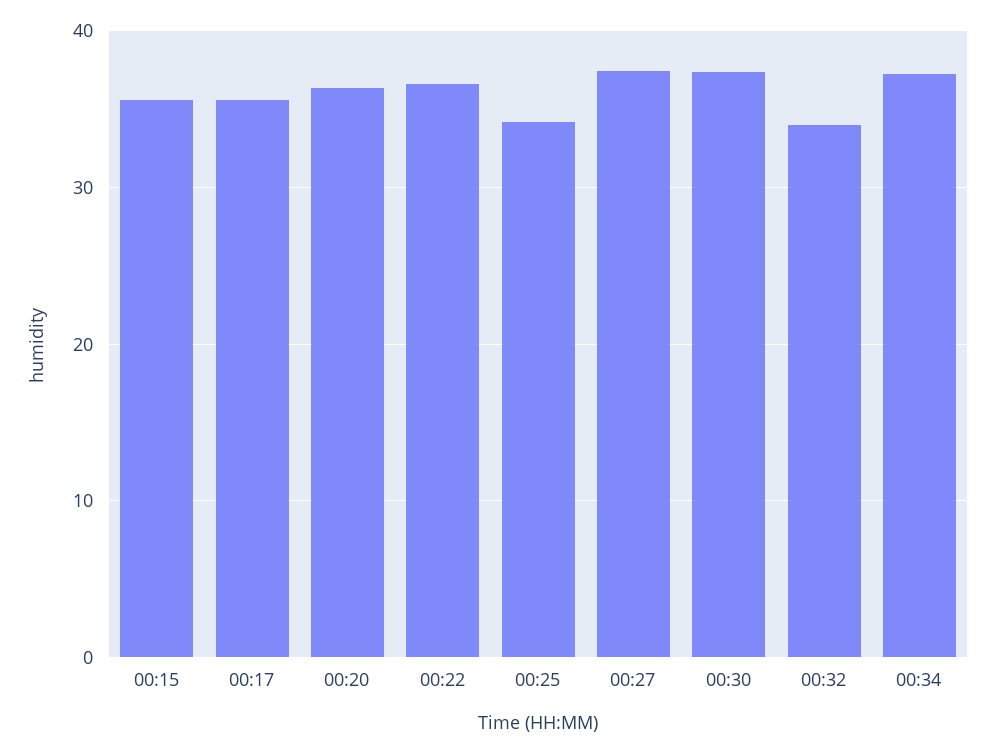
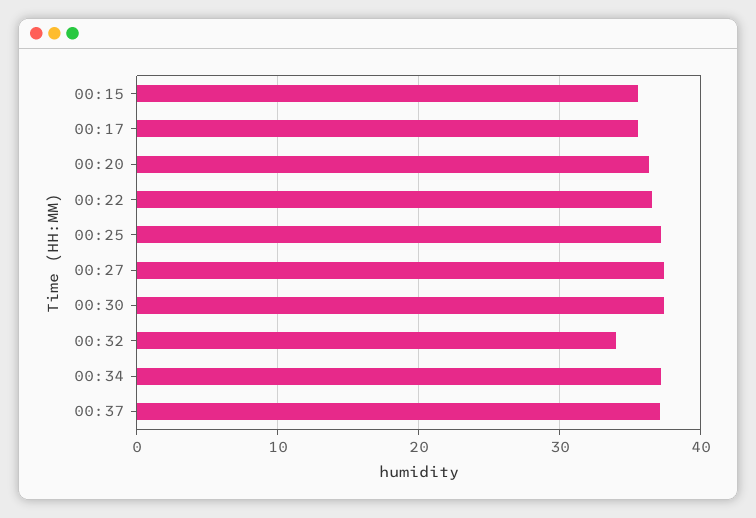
00:25: 34 -> 37
00:37: none -> 37

